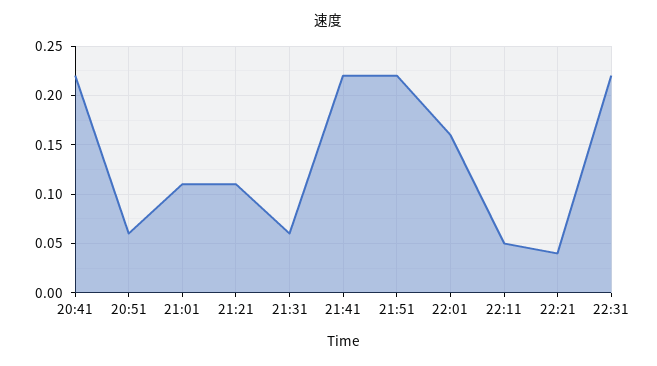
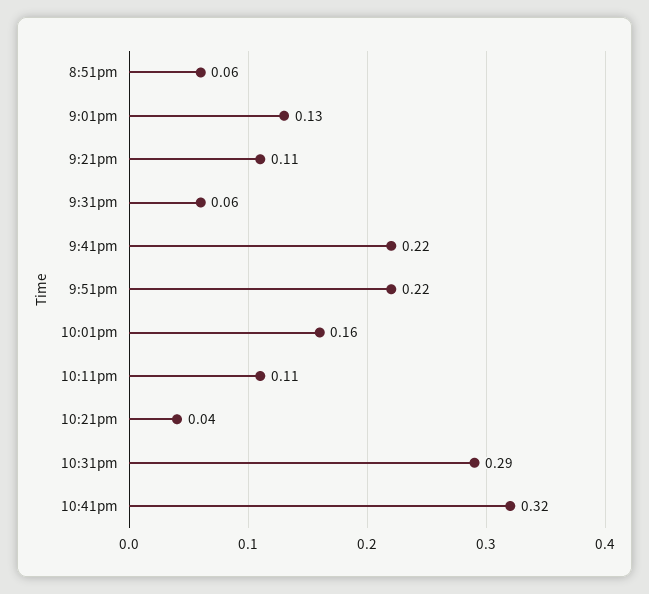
20:41: 0.22 -> none
21:01: 0.11 -> 0.13
22:11: 0.05 -> 0.11
22:31: 0.22 -> 0.29
10:41pm: none -> 0.32

